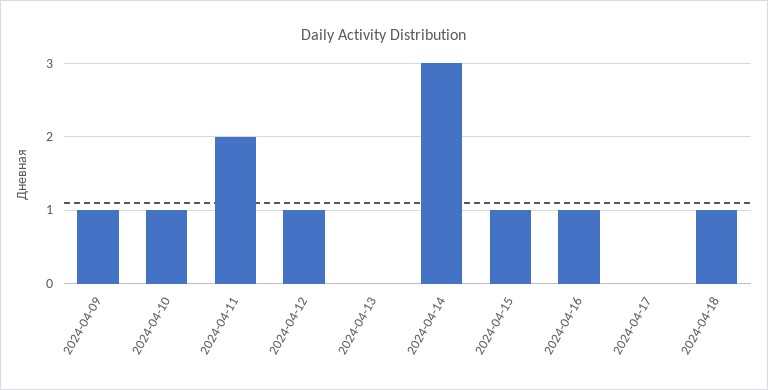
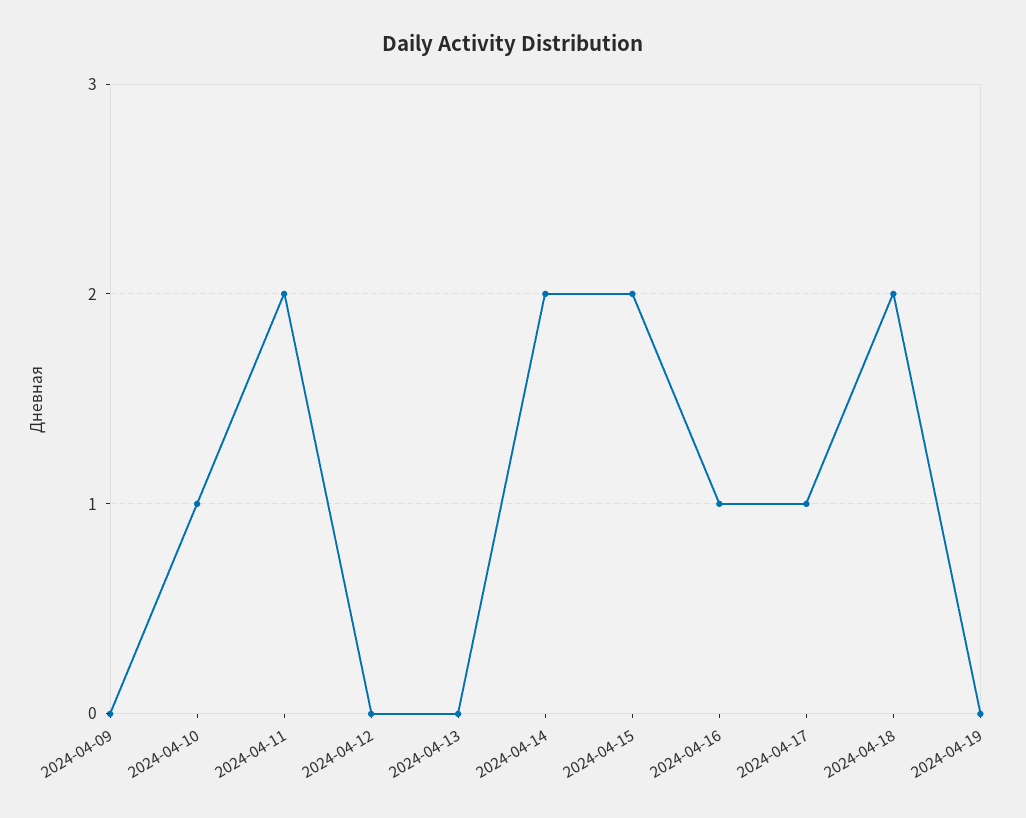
2024-04-09: 1 -> 0
2024-04-12: 1 -> 0
2024-04-14: 3 -> 2
2024-04-15: 1 -> 2
2024-04-17: 0 -> 1
2024-04-18: 1 -> 2
2024-04-19: none -> 0

